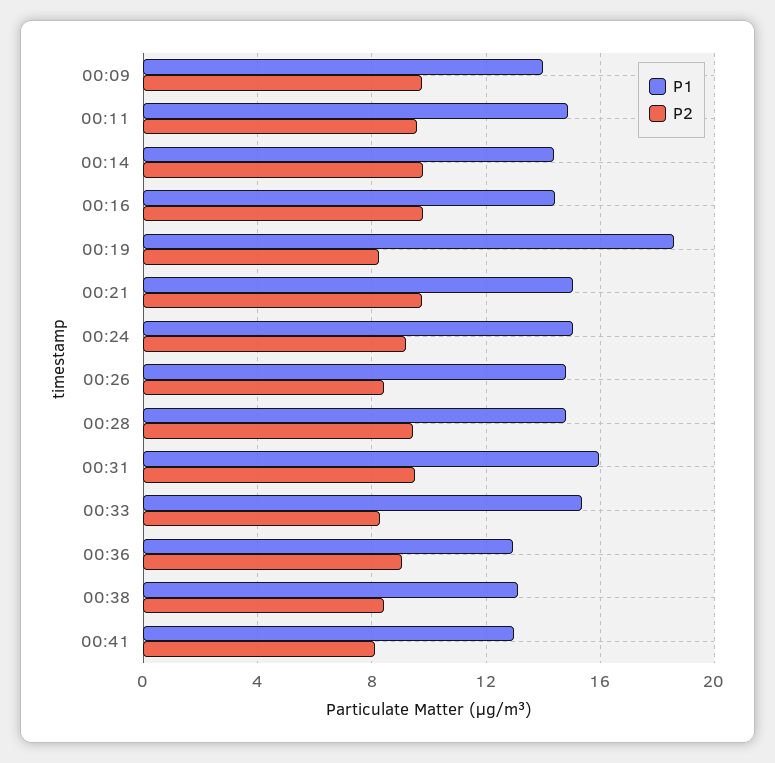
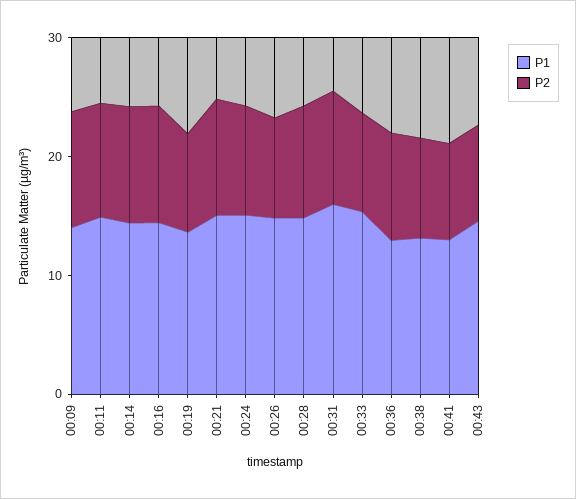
P1, 00:19: 18.5 -> 14
P1, 00:43: none -> 14
P2, 00:43: none -> 8

